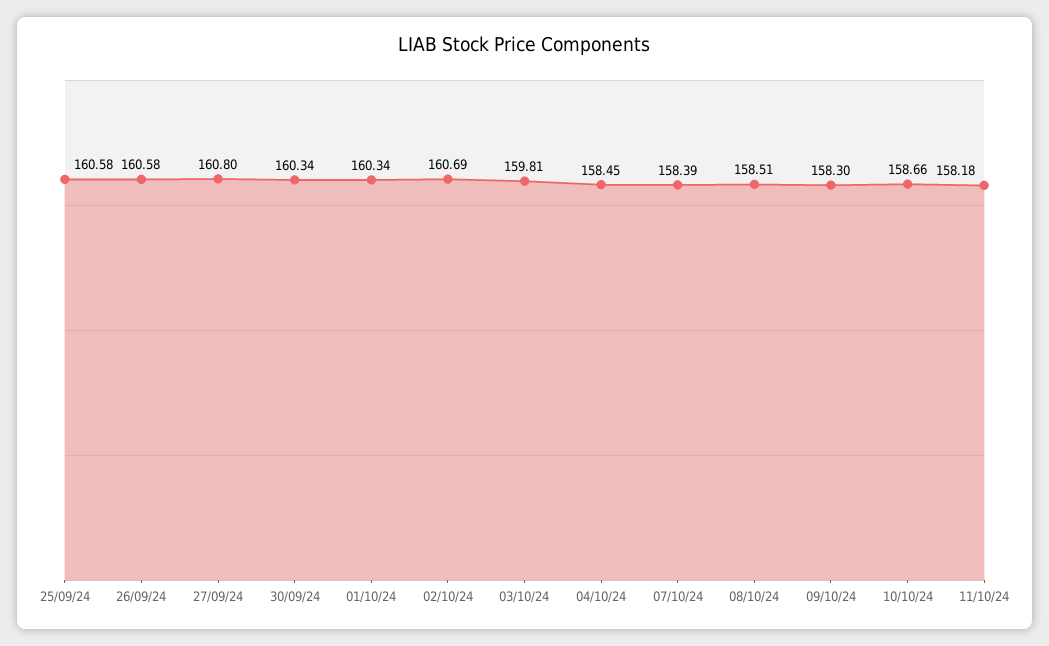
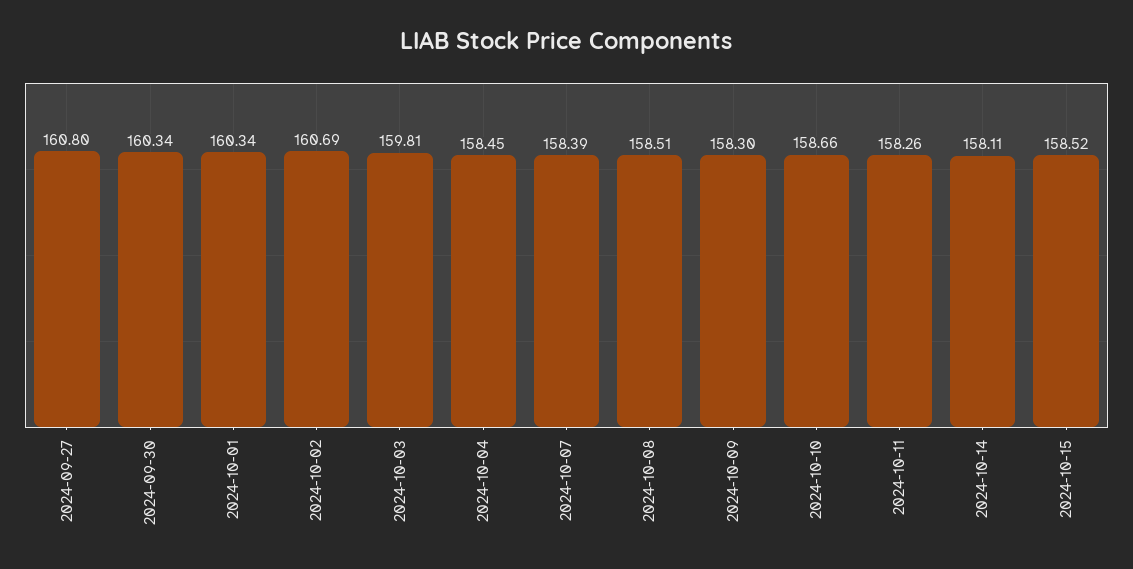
25/09/24: 160.58 -> none
26/09/24: 160.58 -> none
11/10/24: 158.18 -> 158.26
2024-10-14: none -> 158.11
2024-10-15: none -> 158.52

